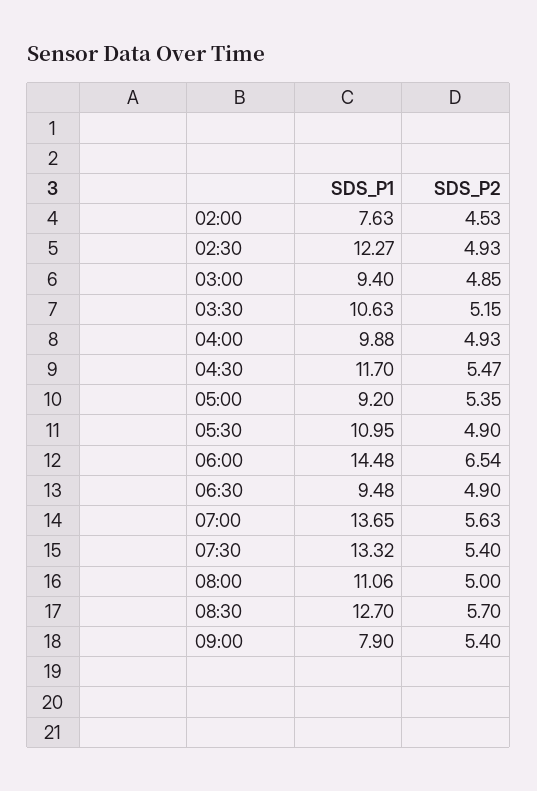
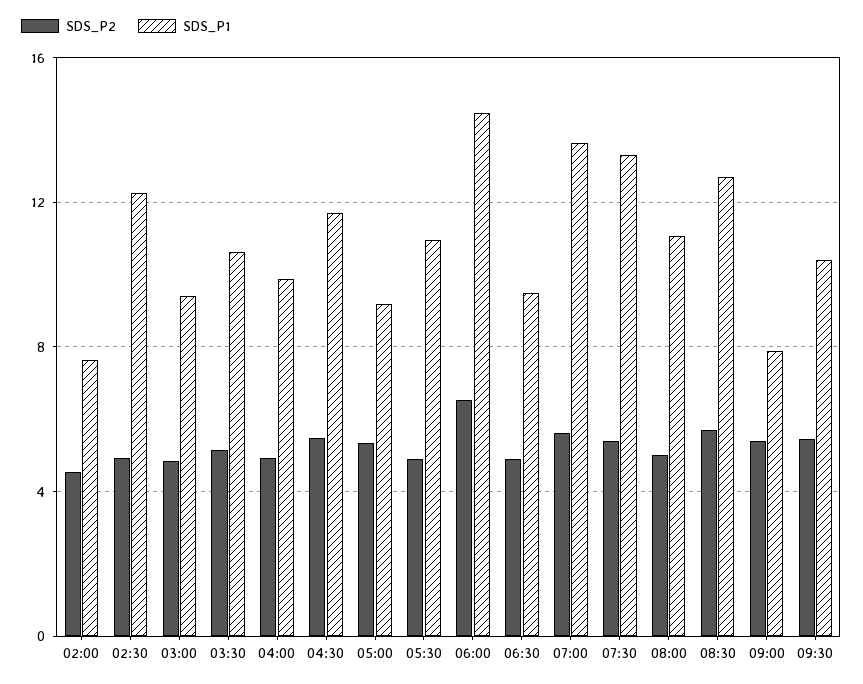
SDS_P2, 09:30: none -> 5.5
SDS_P1, 09:30: none -> 10.5

